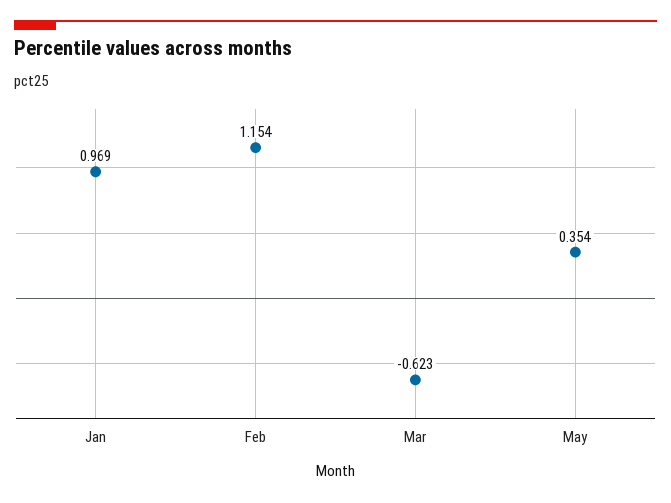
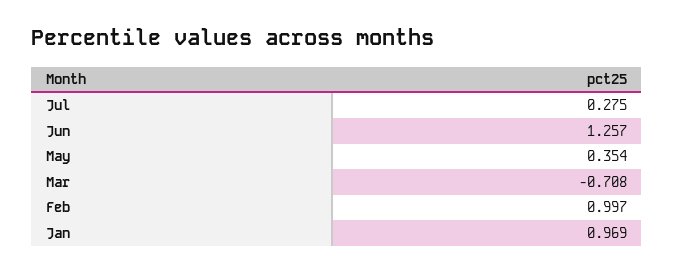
Feb: 1.154 -> 0.997
Mar: -0.623 -> -0.708
Jul: none -> 0.275
Jun: none -> 1.257

